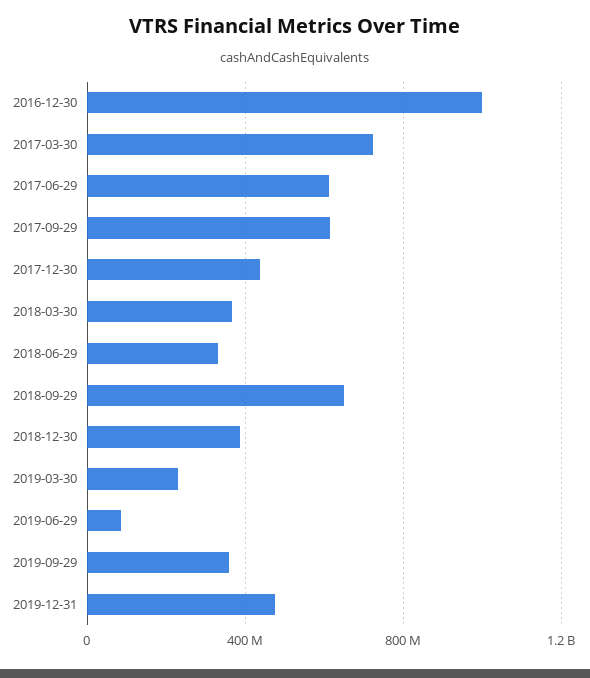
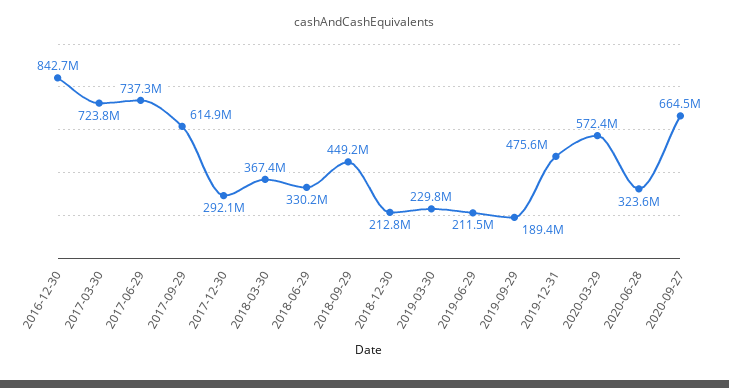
2016-12-30: 1000000000 -> 842700000
2017-06-29: 600000000 -> 737300000
2017-12-30: 450000000 -> 292100000
2018-09-29: 650000000 -> 449200000
2018-12-30: 400000000 -> 212800000
2019-06-29: 100000000 -> 211500000
2019-09-29: 350000000 -> 189400000
2020-03-29: none -> 572400000
2020-06-28: none -> 323600000
2020-09-27: none -> 664500000

